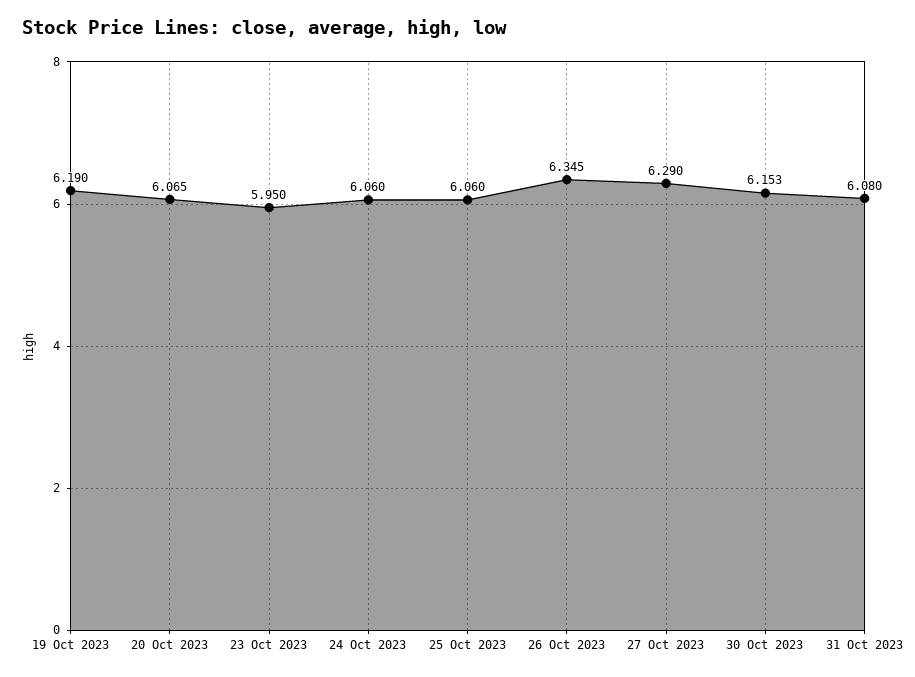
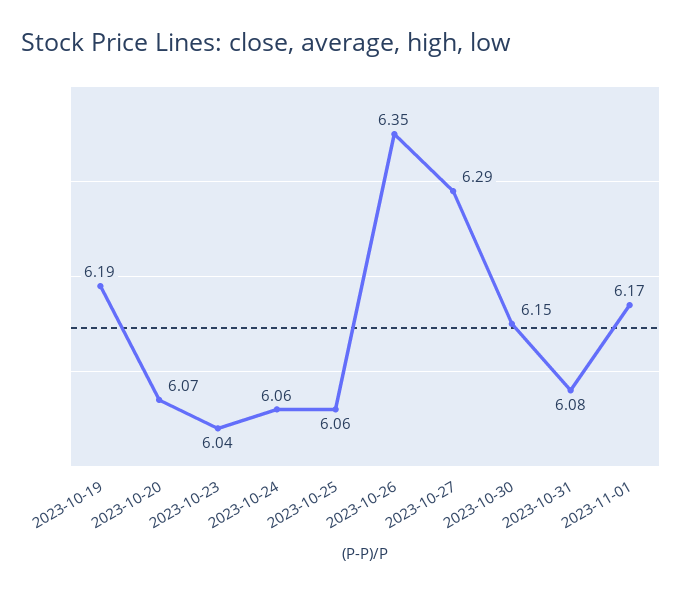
23 Oct 2023: 5.95 -> 6.04
2023-11-01: none -> 6.17

